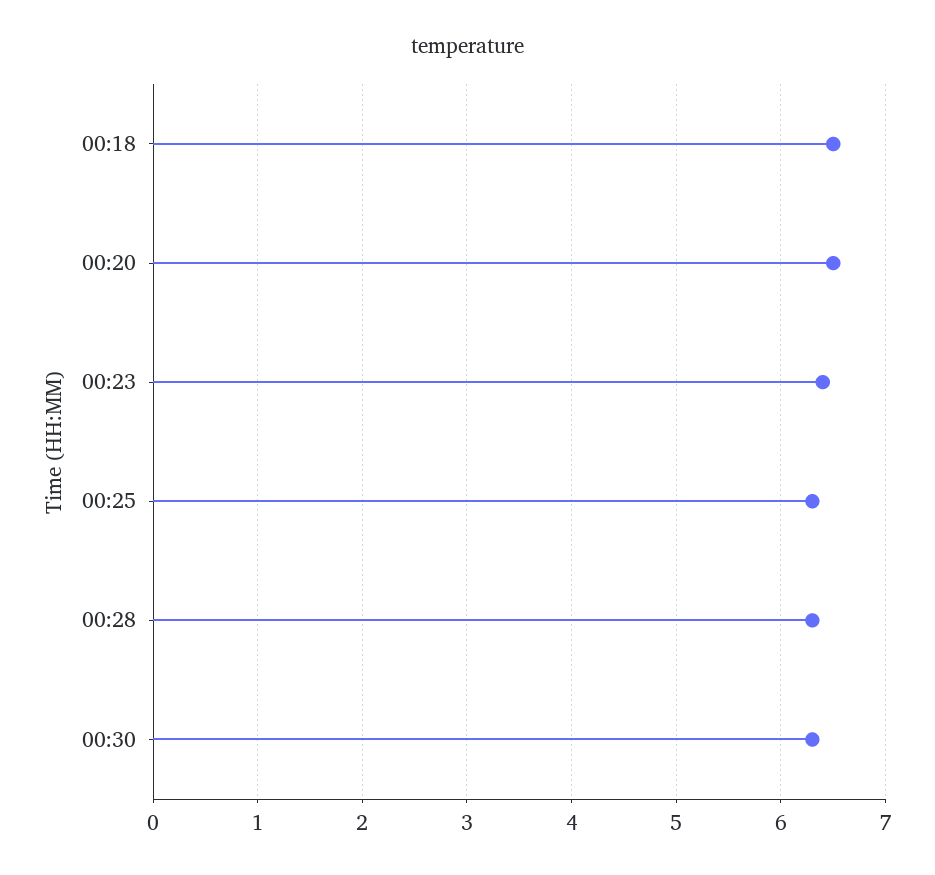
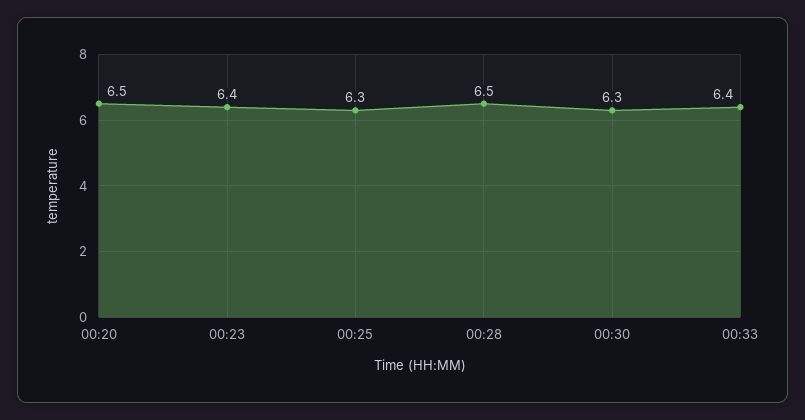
00:18: 6.5 -> none
00:28: 6.3 -> 6.5
00:33: none -> 6.4

